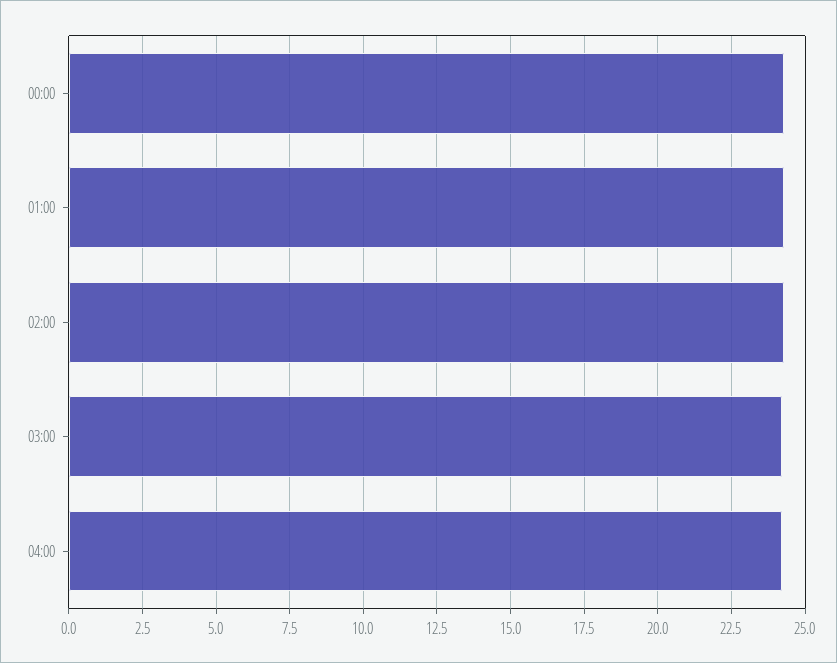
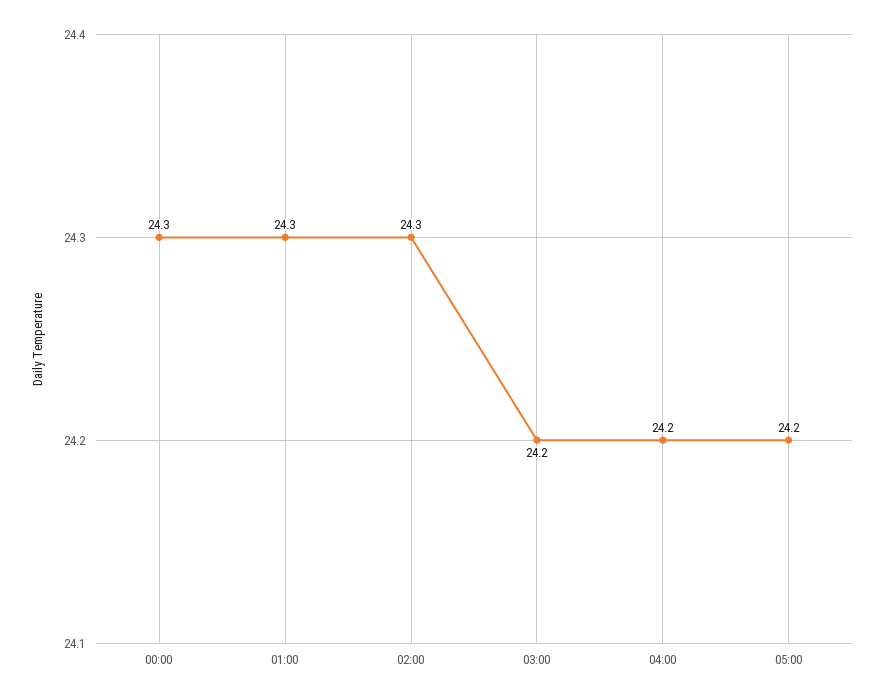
05:00: none -> 24.2

